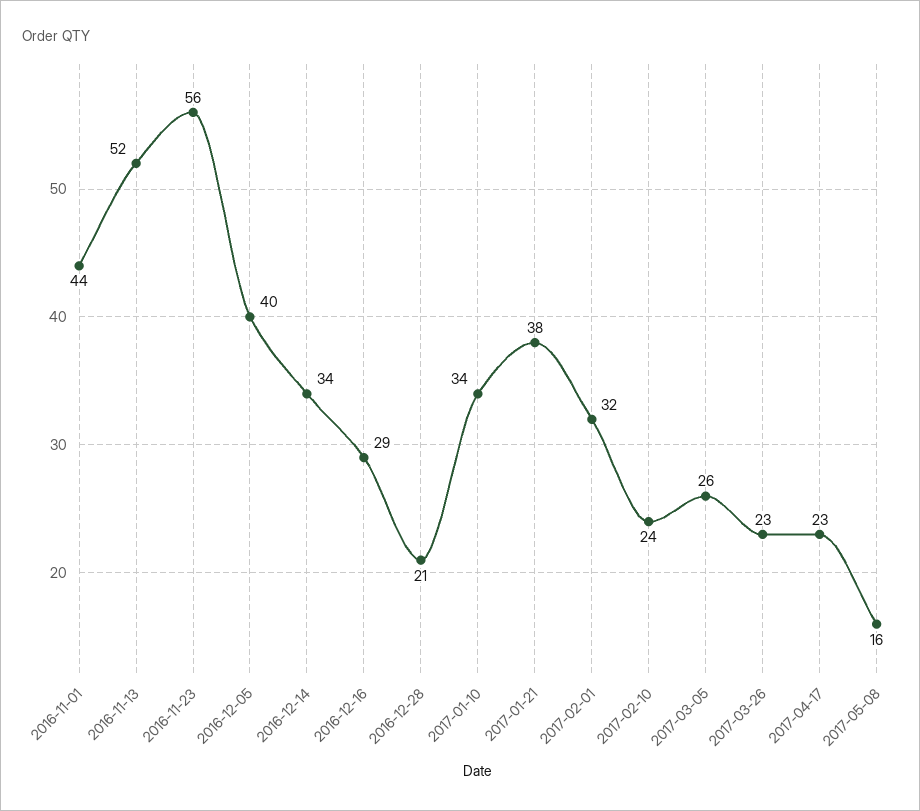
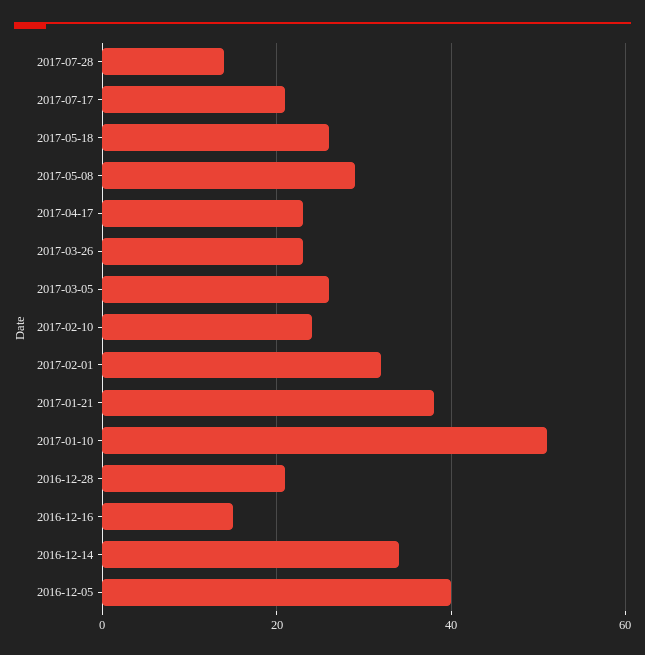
2016-11-01: 44 -> none
2016-11-13: 52 -> none
2016-11-23: 56 -> none
2016-12-16: 29 -> 15
2017-01-10: 34 -> 50
2017-05-08: 16 -> 30
2017-07-28: none -> 15
2017-07-17: none -> 20
2017-05-18: none -> 25

